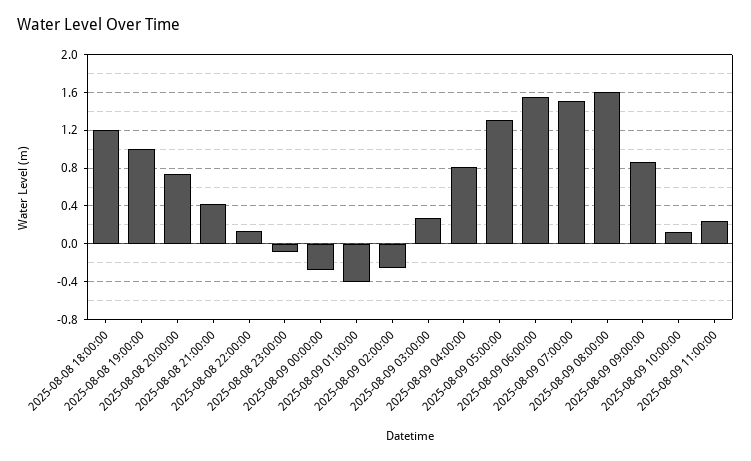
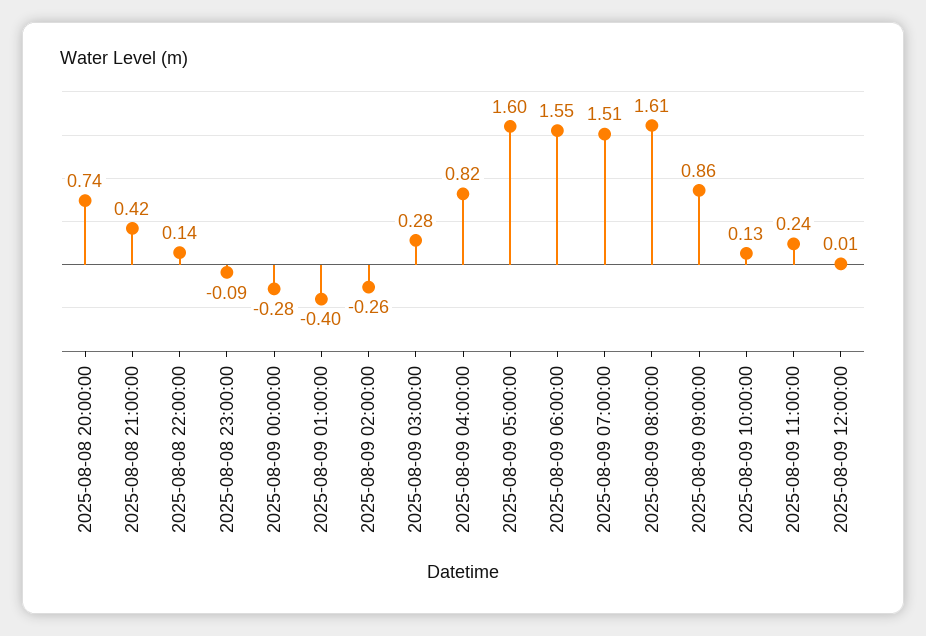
2025-08-08 18:00:00: 1.2 -> none
2025-08-08 19:00:00: 1 -> none
2025-08-09 05:00:00: 1.3 -> 1.6
2025-08-09 12:00:00: none -> 0.01

